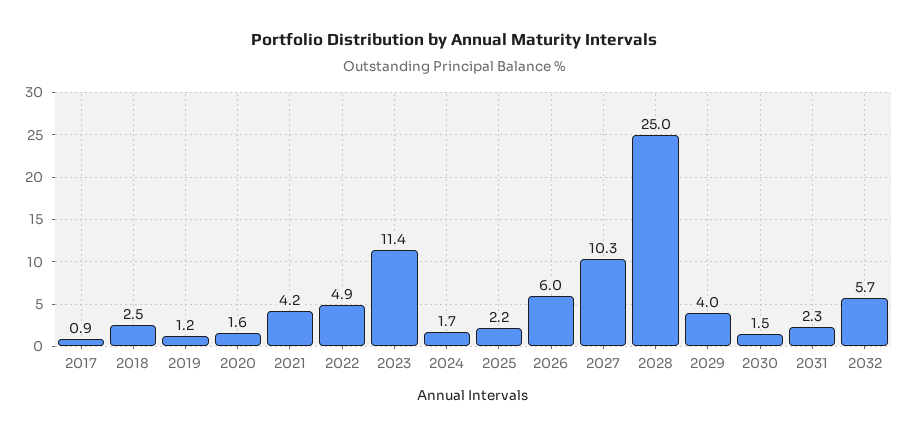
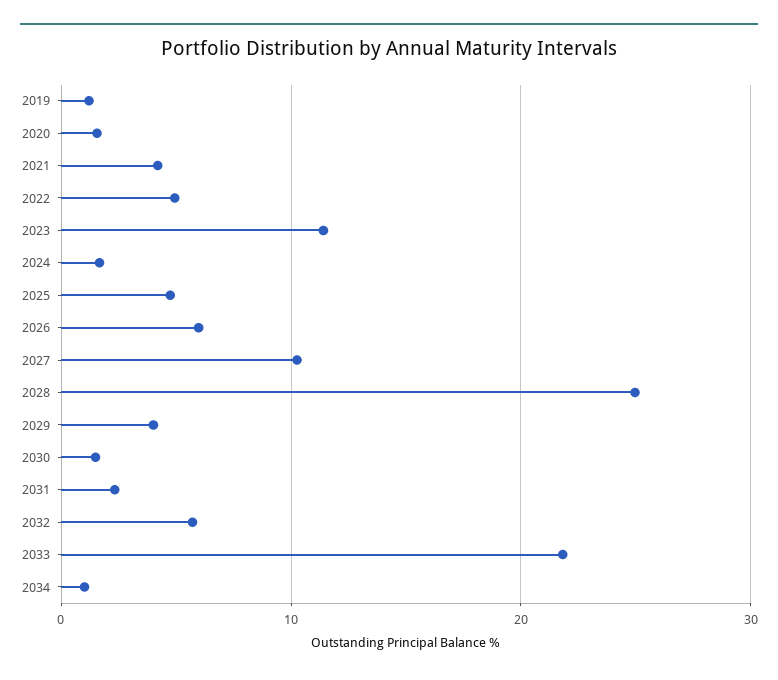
2017: 0.9 -> none
2018: 2.5 -> none
2025: 2.2 -> 5
2033: none -> 22
2034: none -> 1

